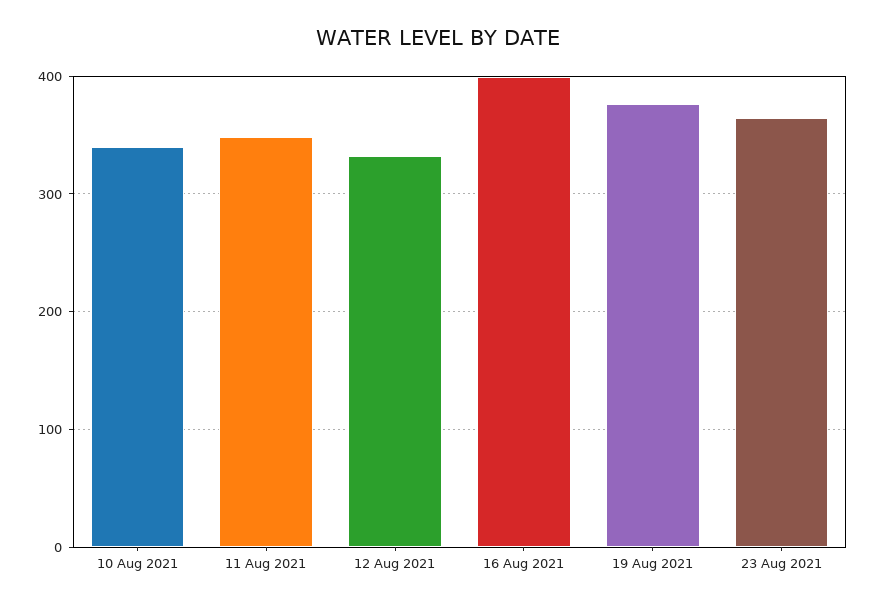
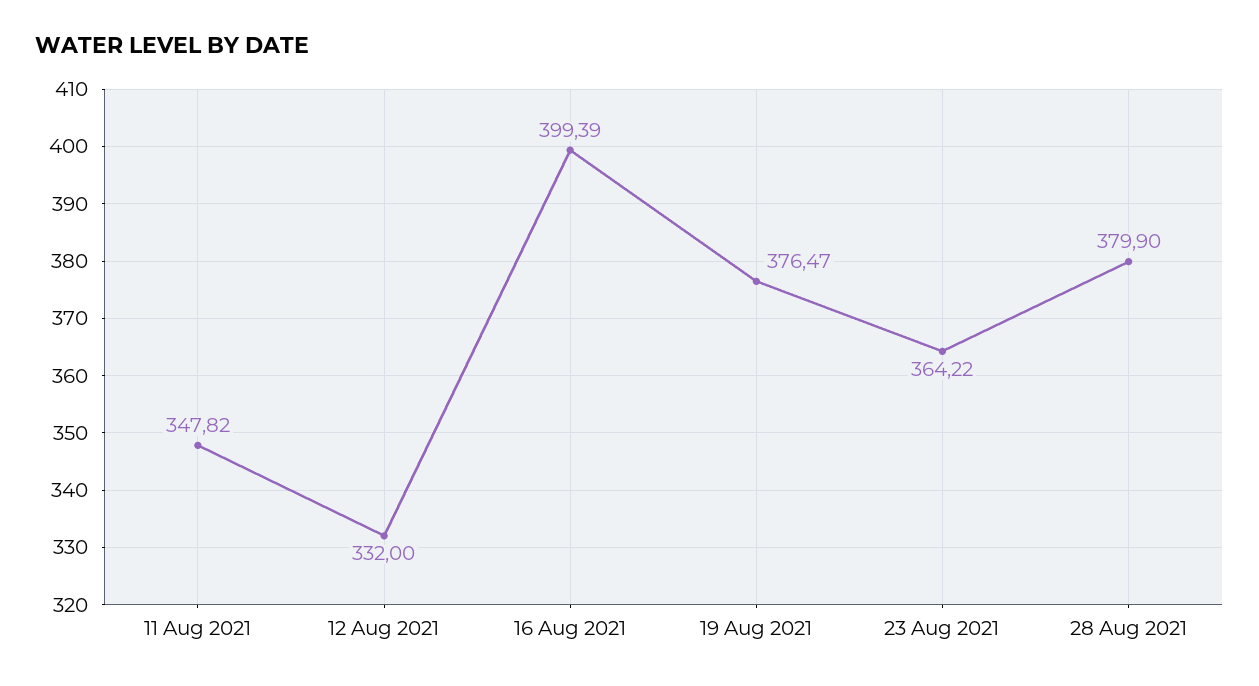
10 Aug 2021: 340 -> none
28 Aug 2021: none -> 379.9

